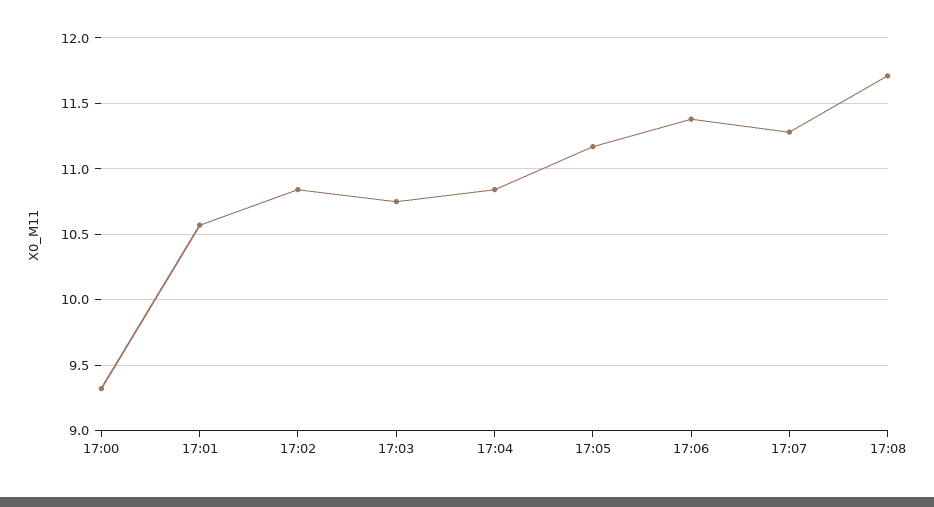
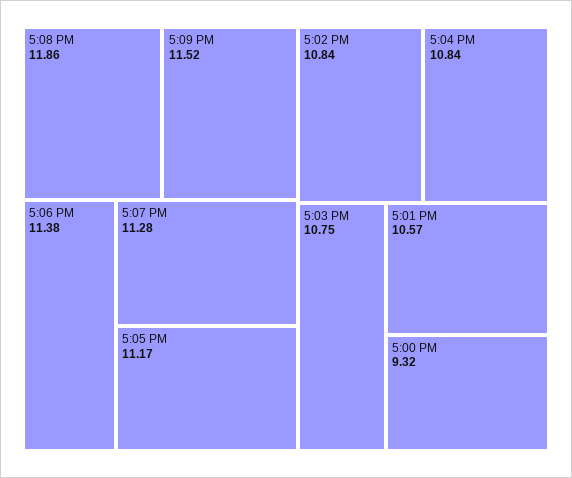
17:08: 11.7 -> 11.86
5:09 PM: none -> 11.52

